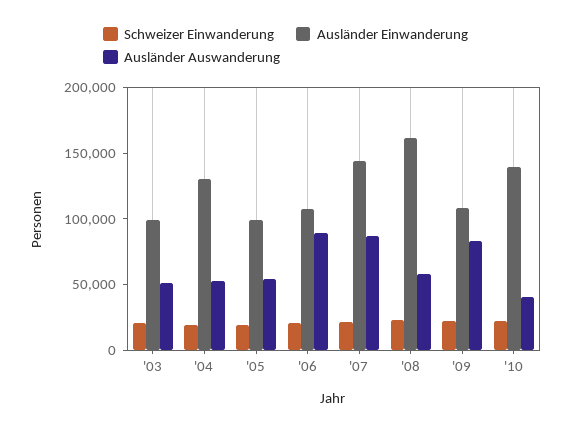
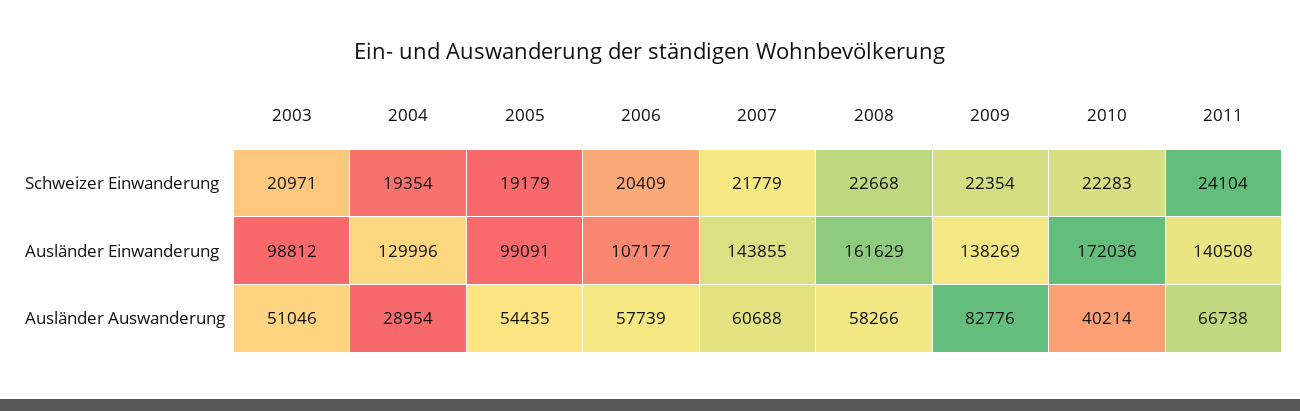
Ausländer Auswanderung, '04: 50000 -> 28954
Ausländer Auswanderung, '06: 90000 -> 57739
Ausländer Auswanderung, '07: 90000 -> 60688
Ausländer Einwanderung, '09: 110000 -> 138269
Ausländer Einwanderung, '10: 140000 -> 172036
Schweizer Einwanderung, 2011: none -> 24104
Ausländer Einwanderung, 2011: none -> 140508
Ausländer Auswanderung, 2011: none -> 66738

